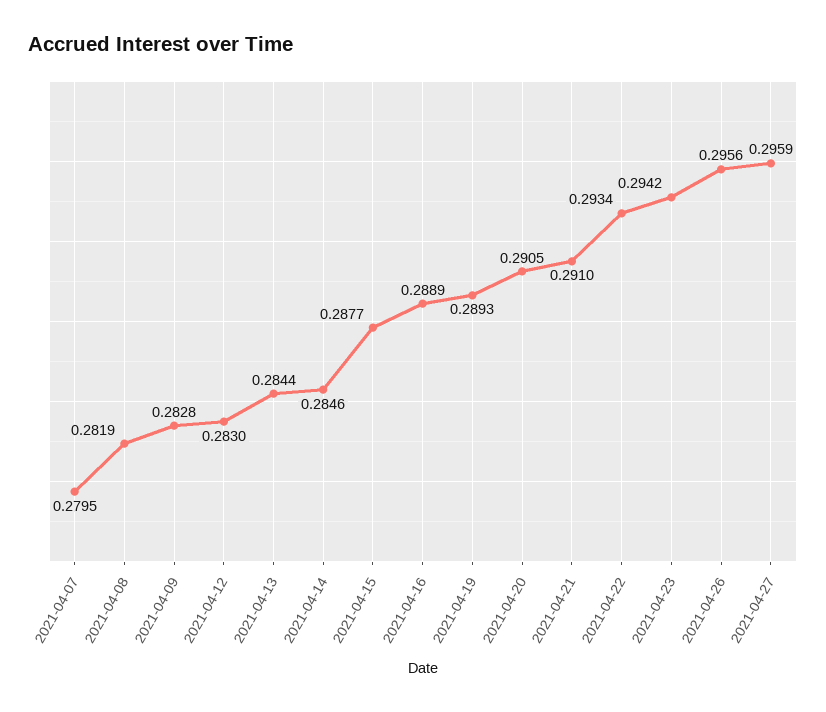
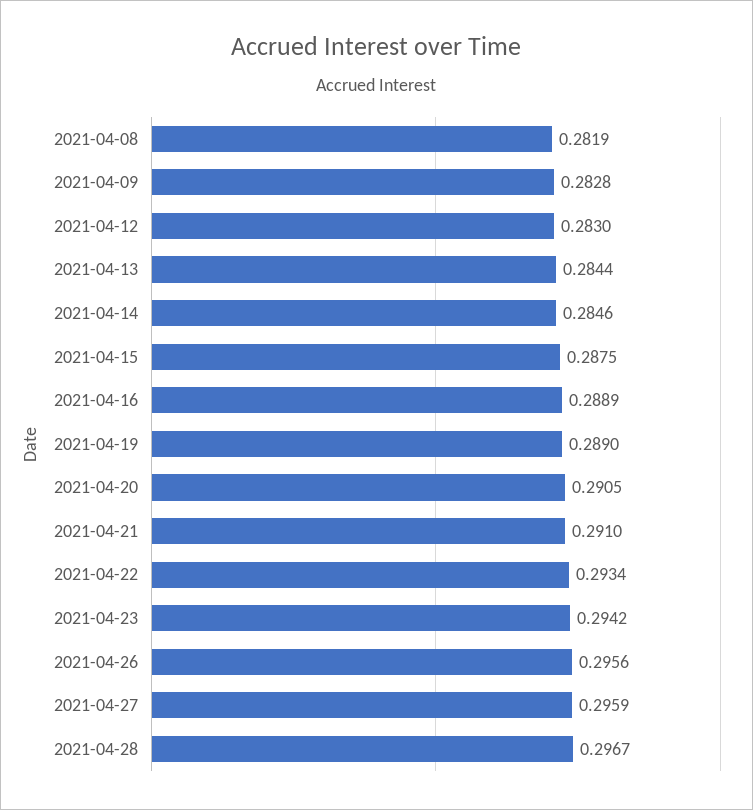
2021-04-07: 0.2795 -> none
2021-04-15: 0.2877 -> 0.2875
2021-04-19: 0.2893 -> 0.289
2021-04-28: none -> 0.2967

